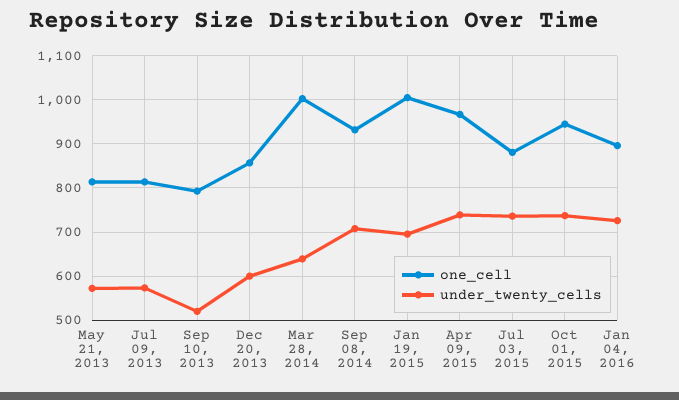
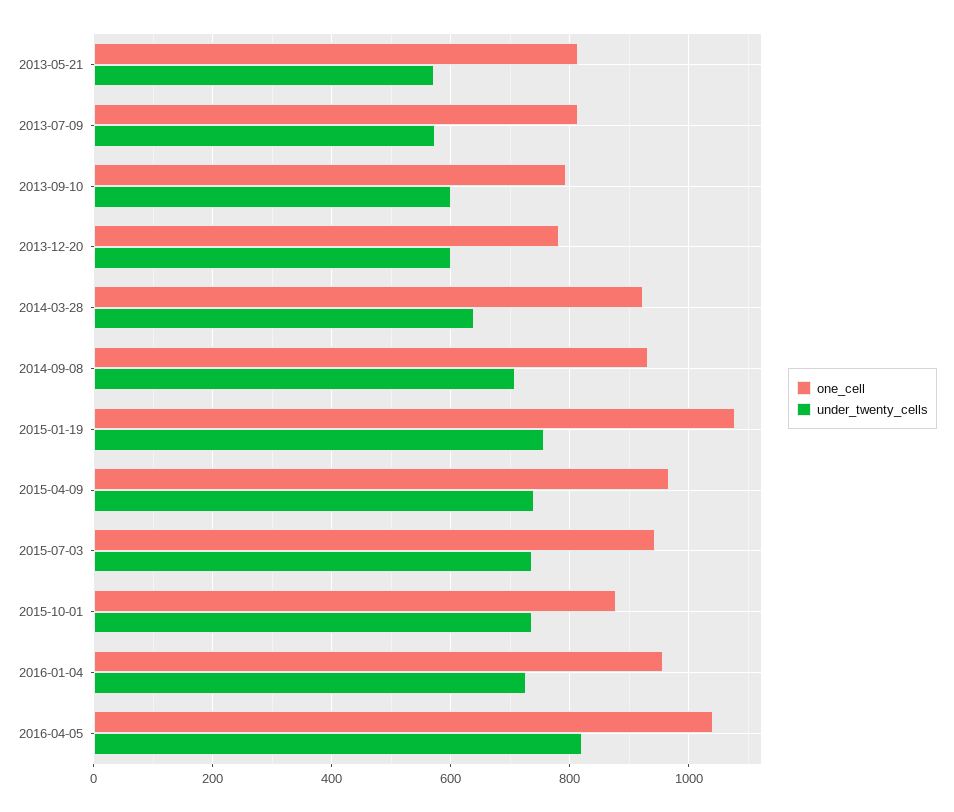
under_twenty_cells, Sep 10, 2013: 520 -> 600
one_cell, Dec 20, 2013: 860 -> 780
one_cell, Mar 28, 2014: 1000 -> 920
one_cell, Jan 19, 2015: 1000 -> 1080
under_twenty_cells, Jan 19, 2015: 700 -> 760
one_cell, Jul 03, 2015: 880 -> 940
one_cell, Oct 01, 2015: 940 -> 880
one_cell, Jan 04, 2016: 900 -> 960
one_cell, 2016-04-05: none -> 1040
under_twenty_cells, 2016-04-05: none -> 820

